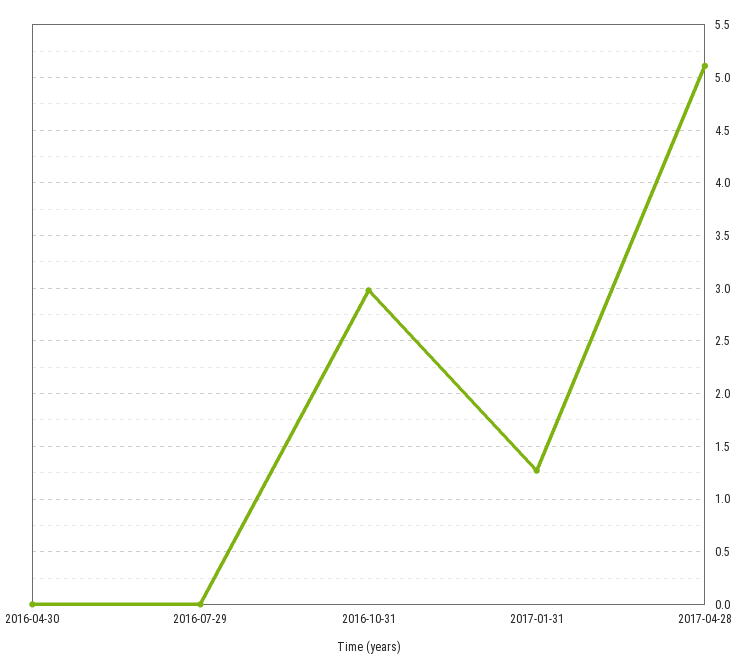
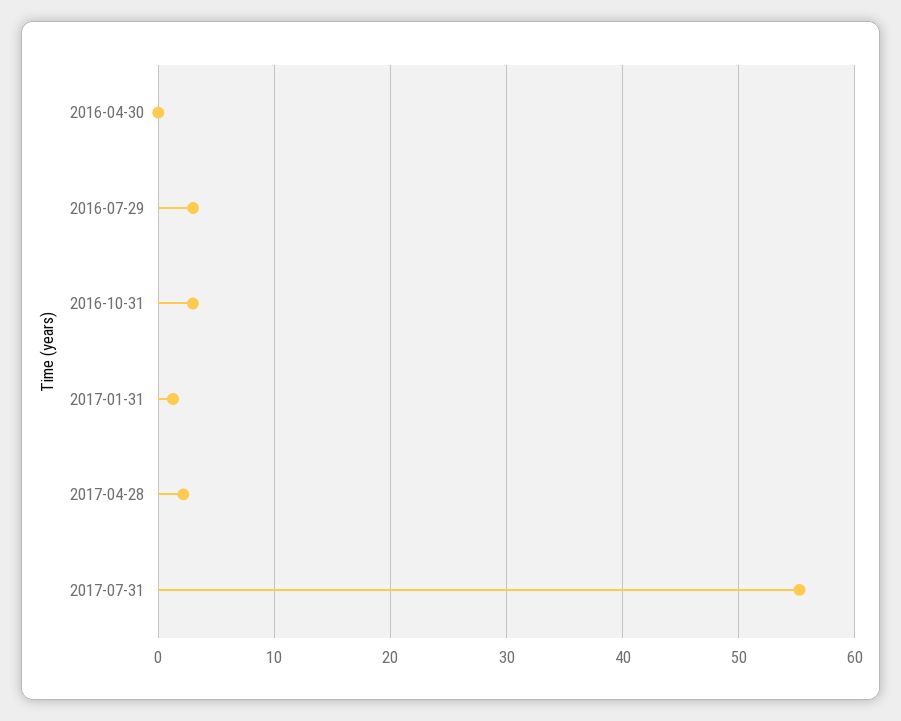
2016-07-29: 0 -> 3
2017-04-28: 5.1 -> 2
2017-07-31: none -> 55

